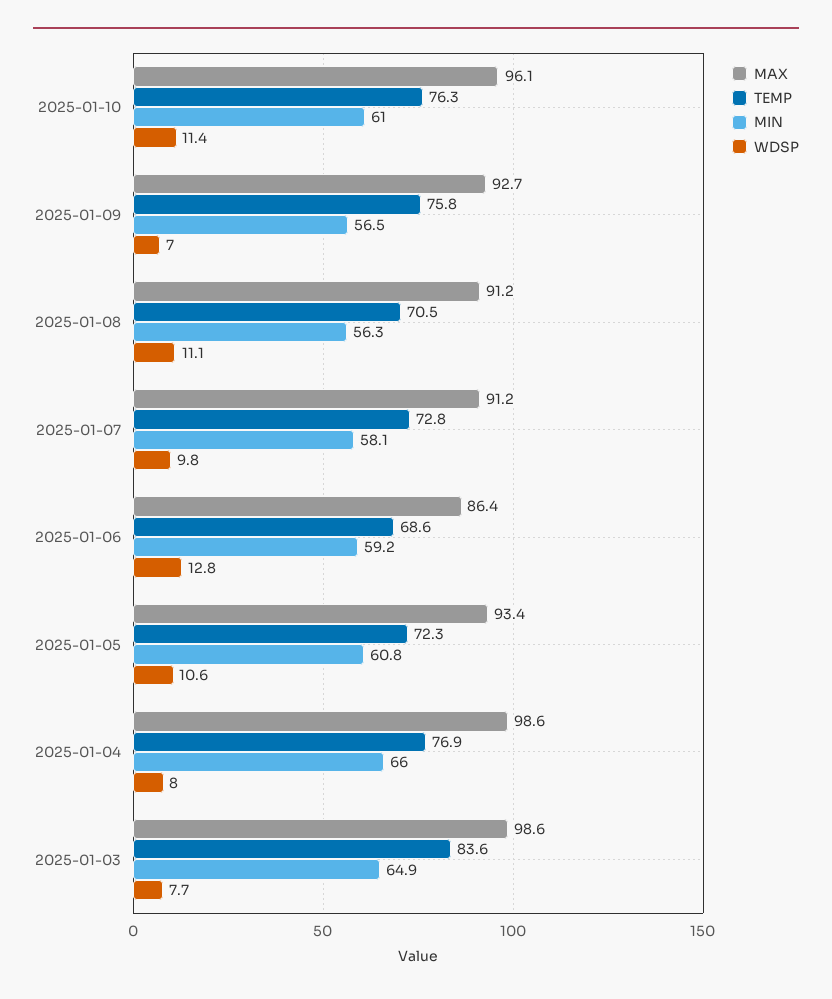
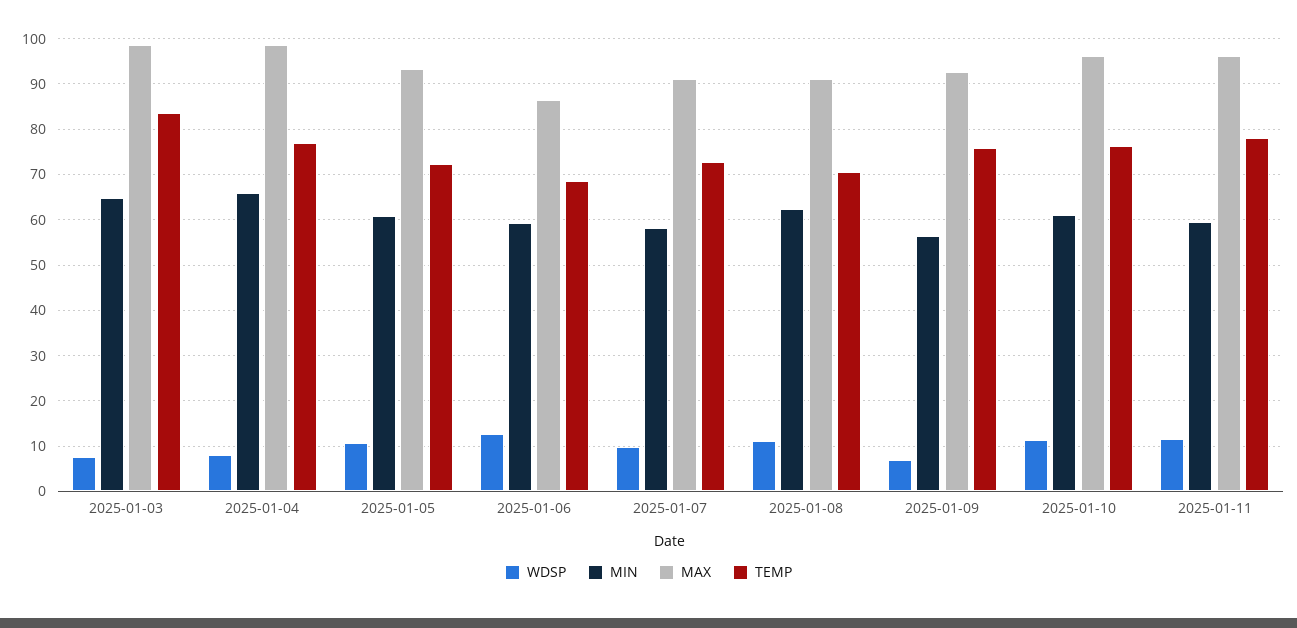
MIN, 2025-01-08: 56.3 -> 62
WDSP, 2025-01-11: none -> 12
MIN, 2025-01-11: none -> 60
MAX, 2025-01-11: none -> 96
TEMP, 2025-01-11: none -> 78

